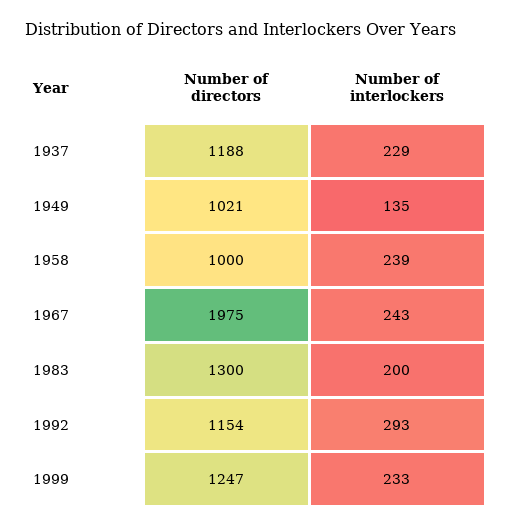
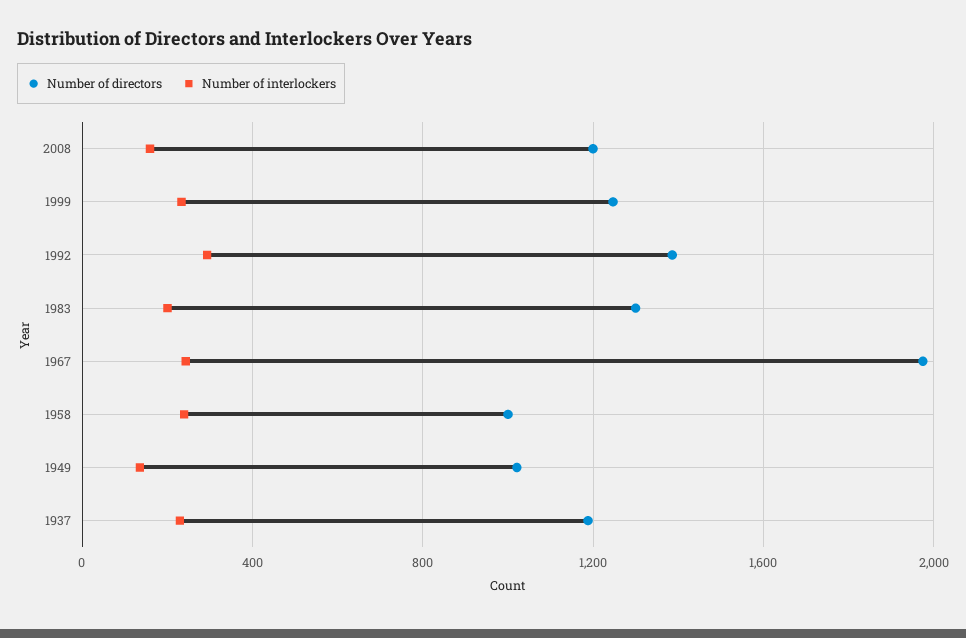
Number of directors, 1992: 1154 -> 1400
Number of directors, 2008: none -> 1200
Number of interlockers, 2008: none -> 150

